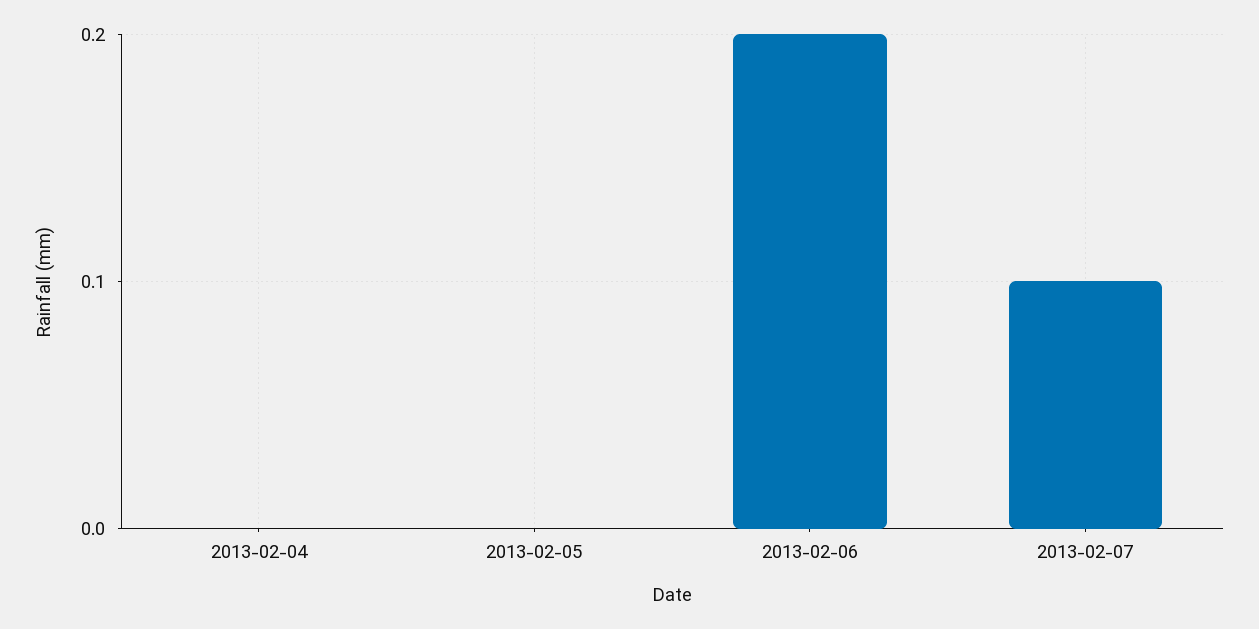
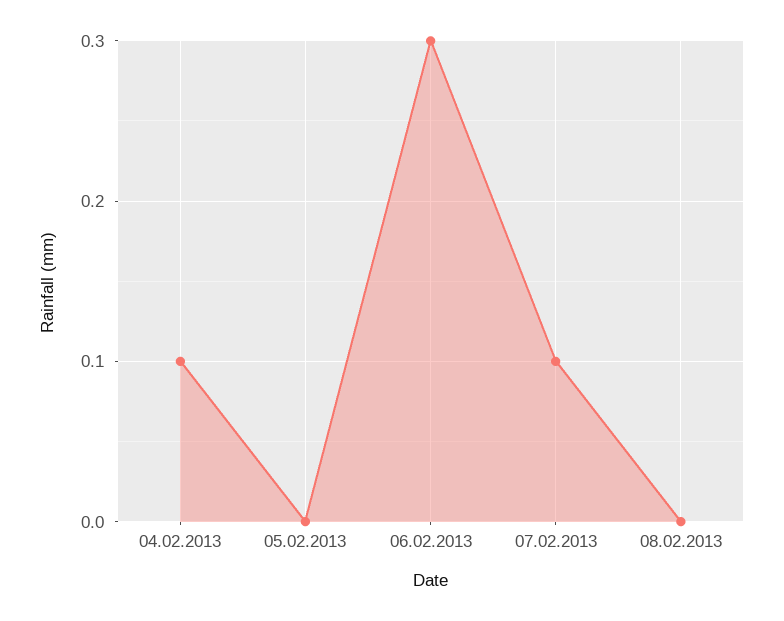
2013-02-04: 0 -> 0.1
2013-02-06: 0.2 -> 0.3
08.02.2013: none -> 0

